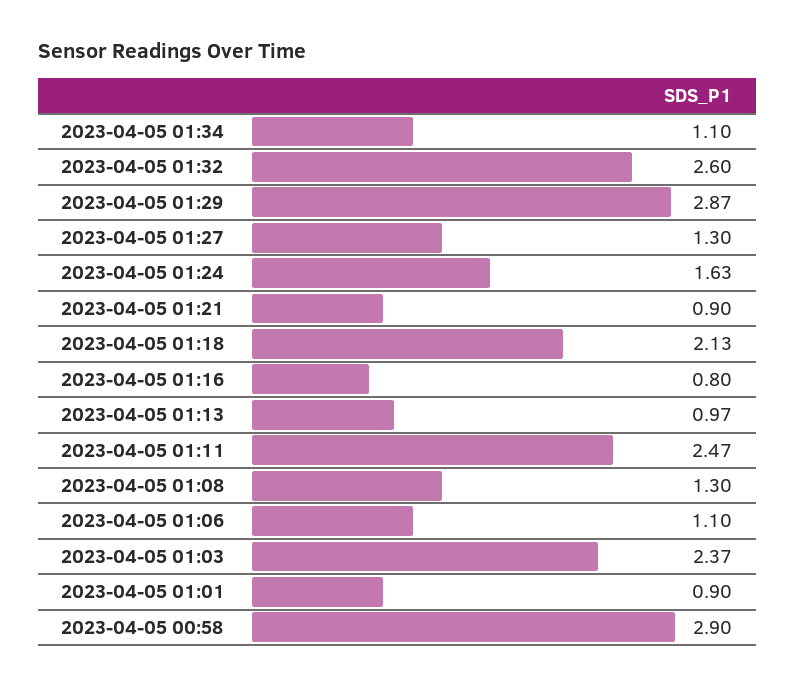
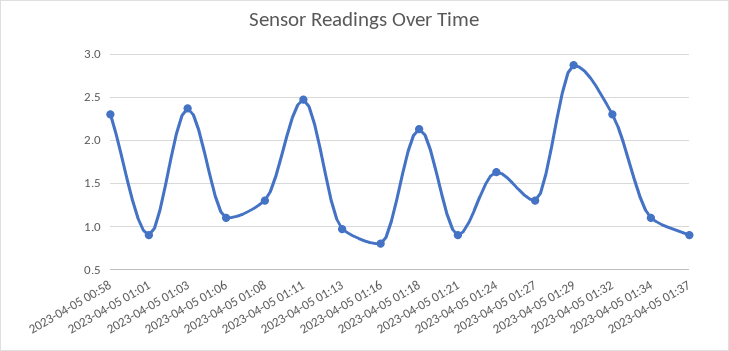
2023-04-05 01:32: 2.6 -> 2.3
2023-04-05 00:58: 2.9 -> 2.3
2023-04-05 01:37: none -> 0.9

